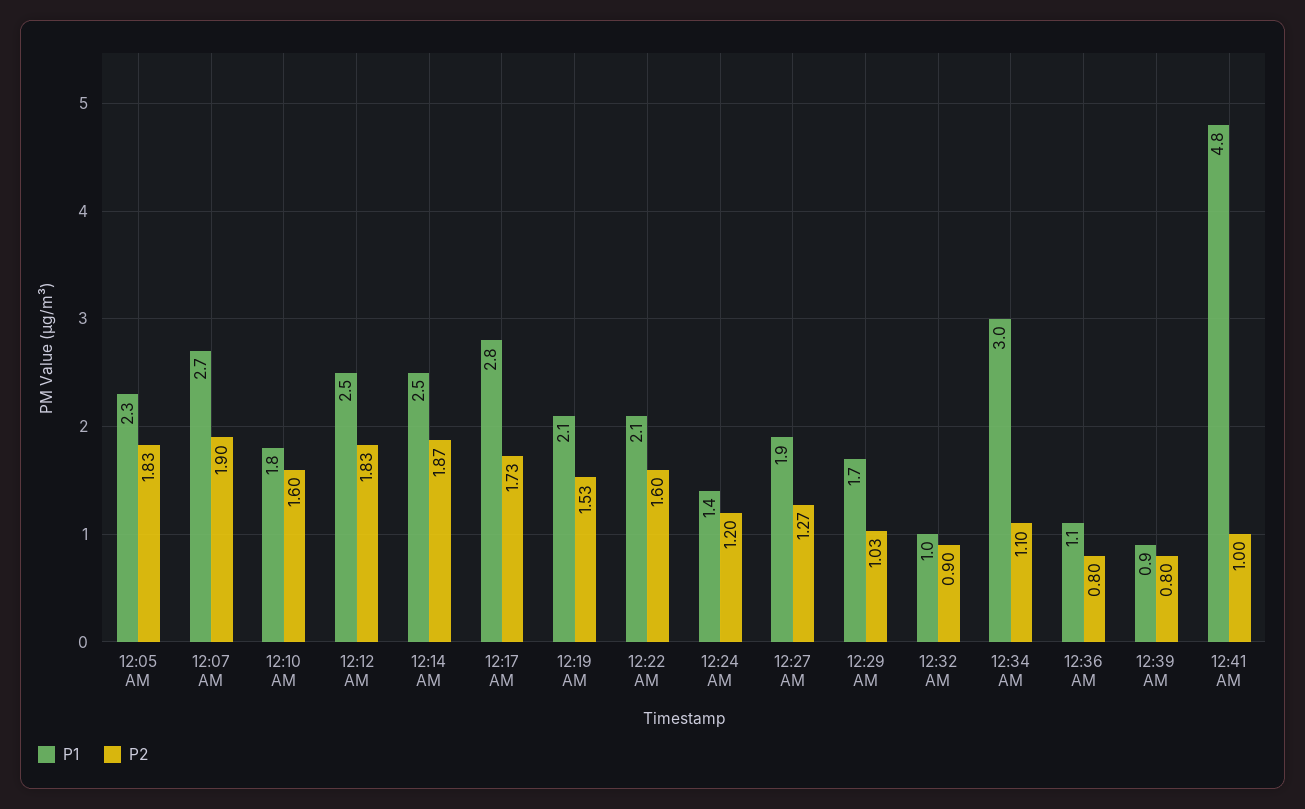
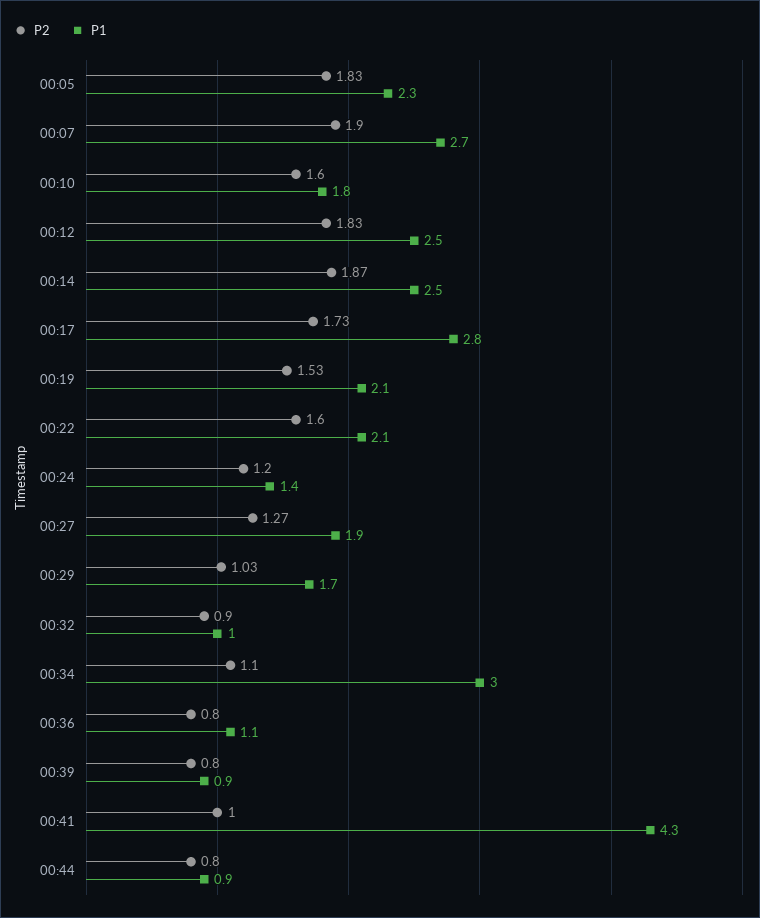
P1, 12:41 AM: 4.8 -> 4.3
P2, 00:44: none -> 0.8
P1, 00:44: none -> 0.9

